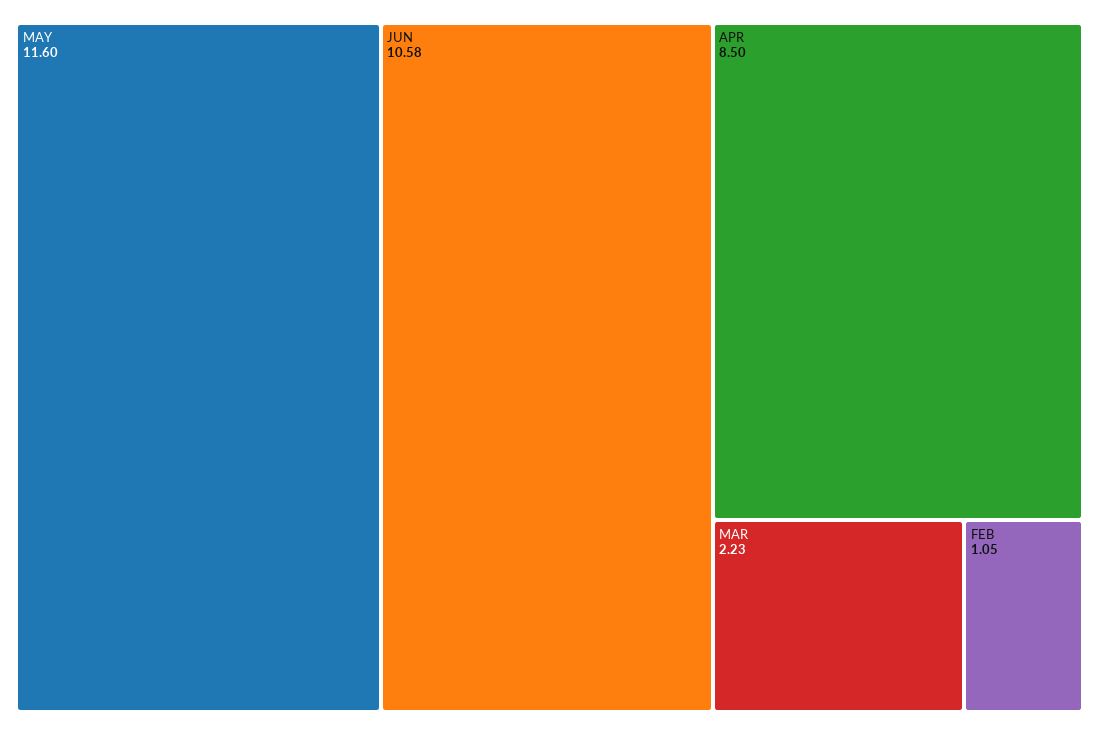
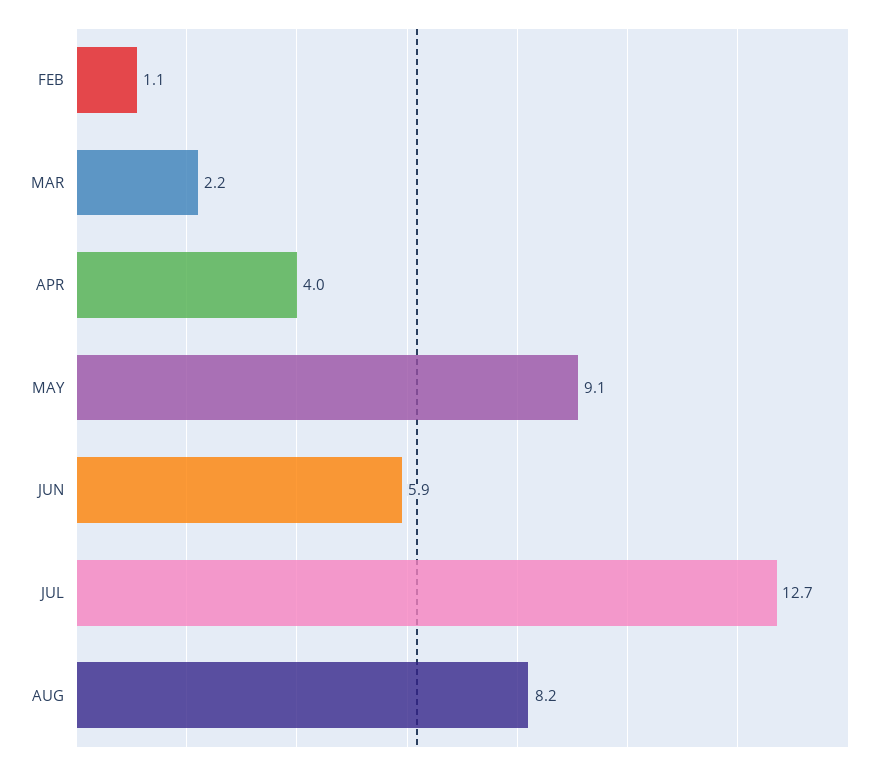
MAY: 11.6 -> 9.1
JUN: 10.58 -> 5.9
APR: 8.5 -> 4
JUL: none -> 12.7
AUG: none -> 8.2

